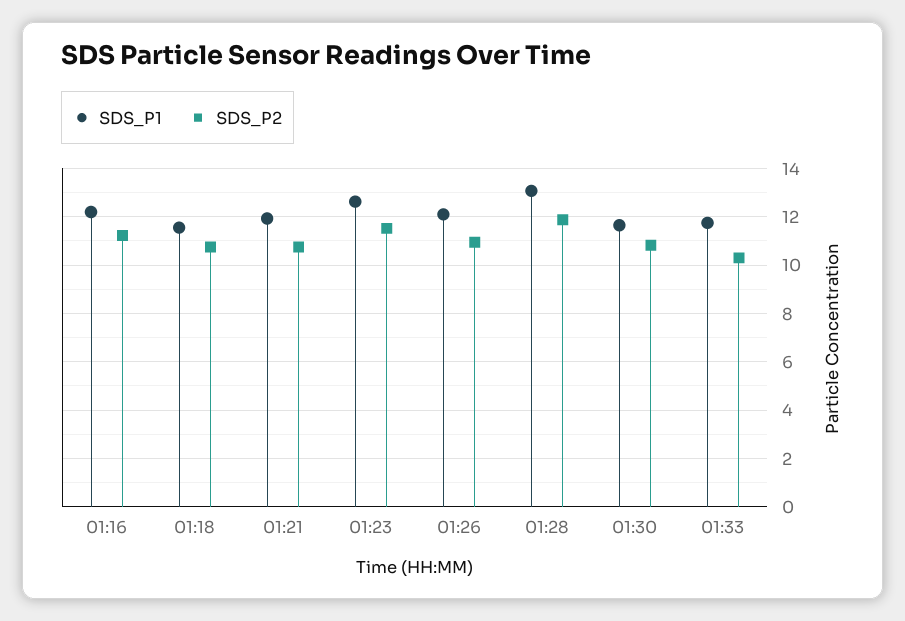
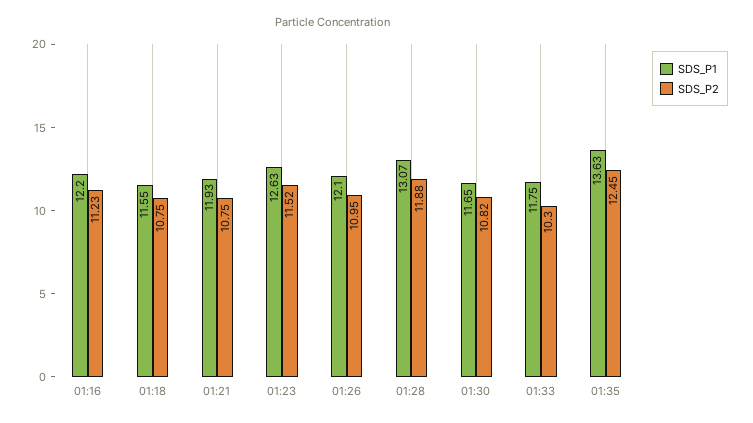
SDS_P1, 01:35: none -> 13.63
SDS_P2, 01:35: none -> 12.45

